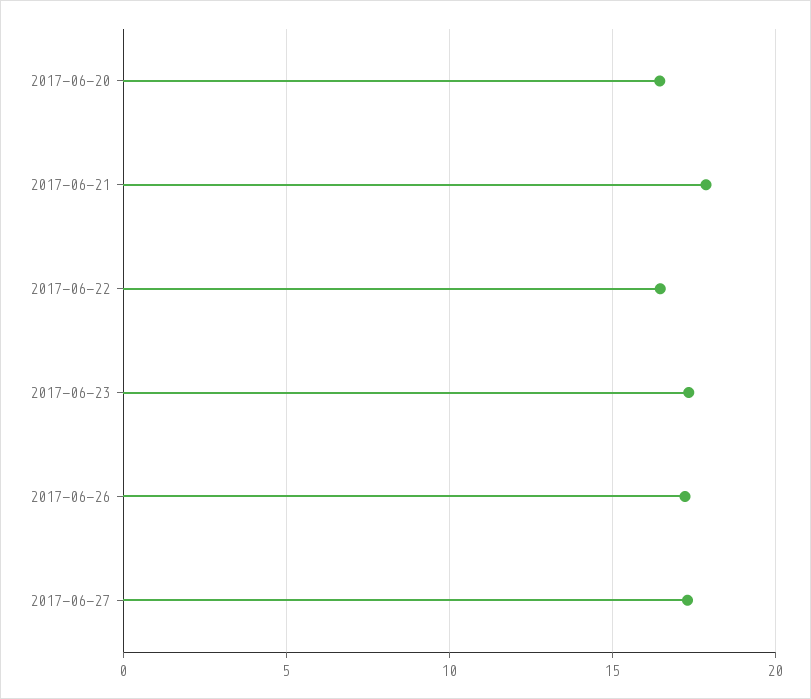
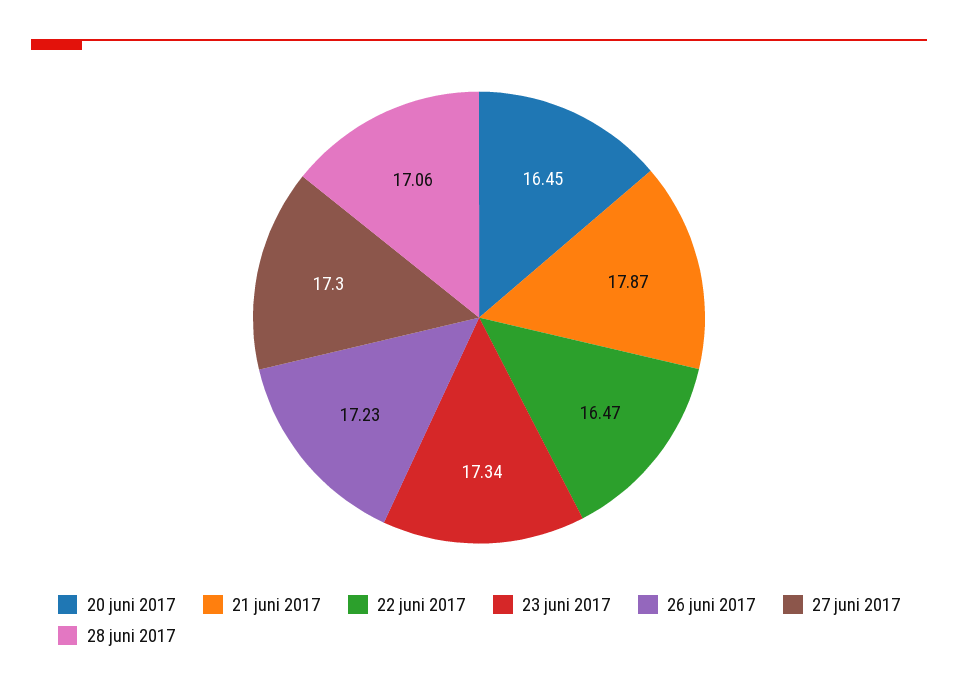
28 juni 2017: none -> 17.06

